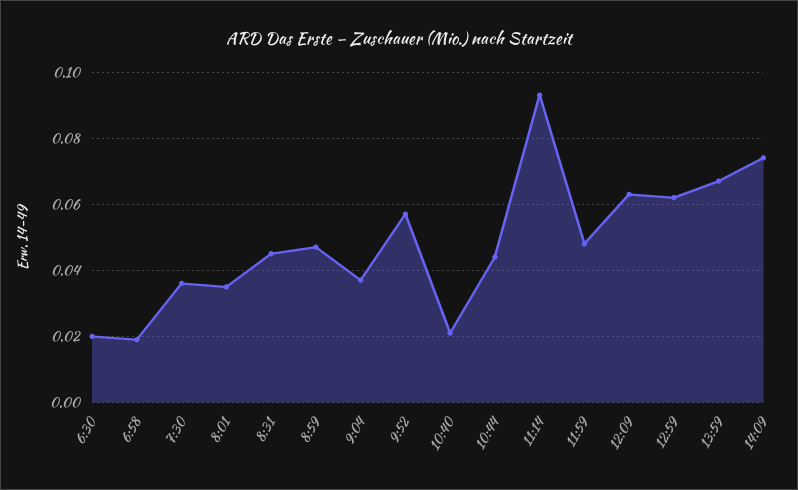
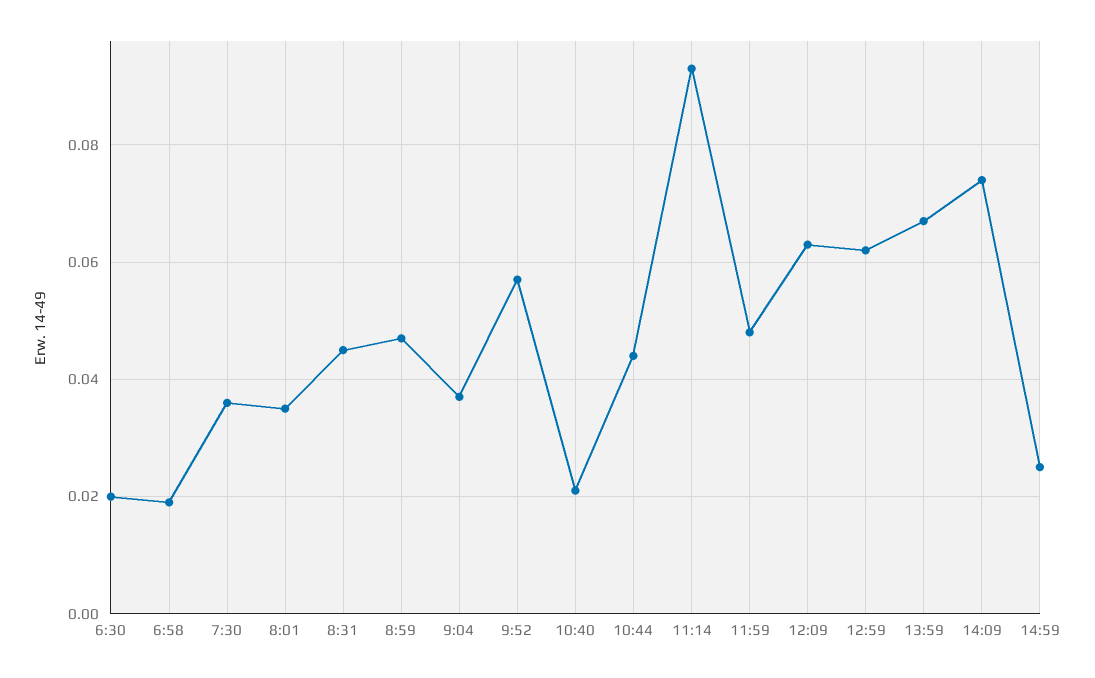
14:59: none -> 0.025

